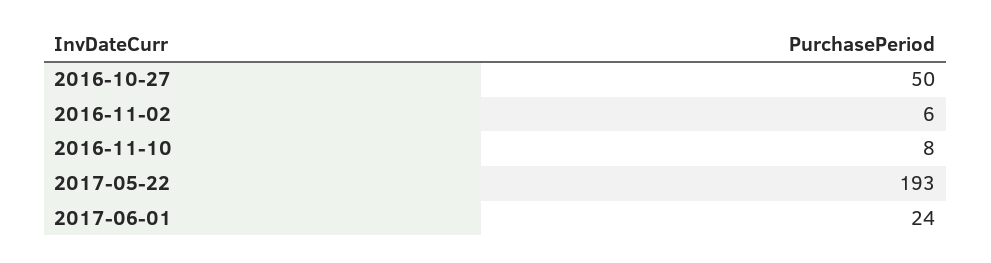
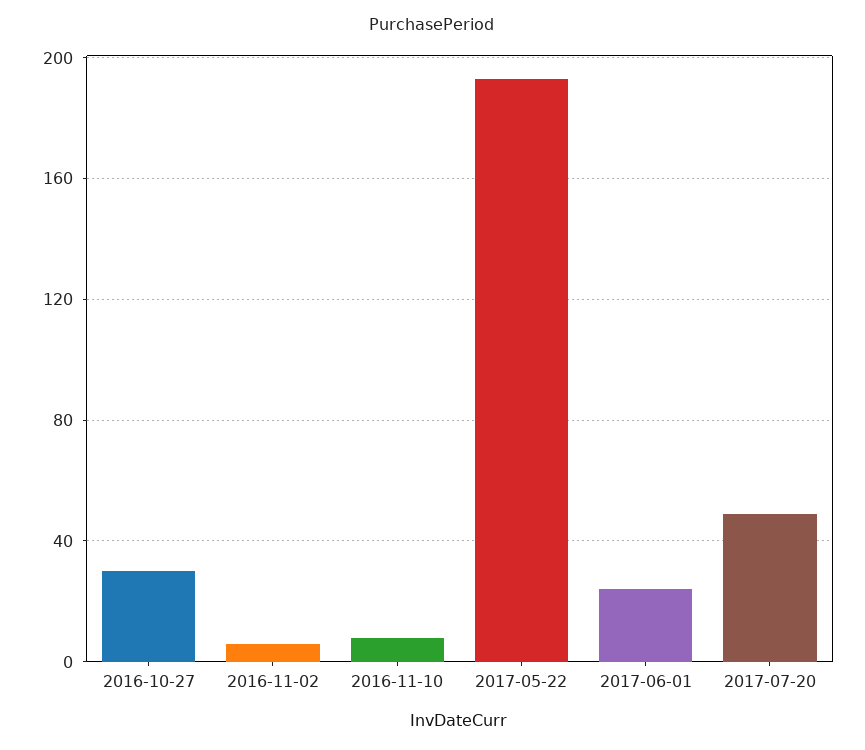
2016-10-27: 50 -> 30
2017-07-20: none -> 50

